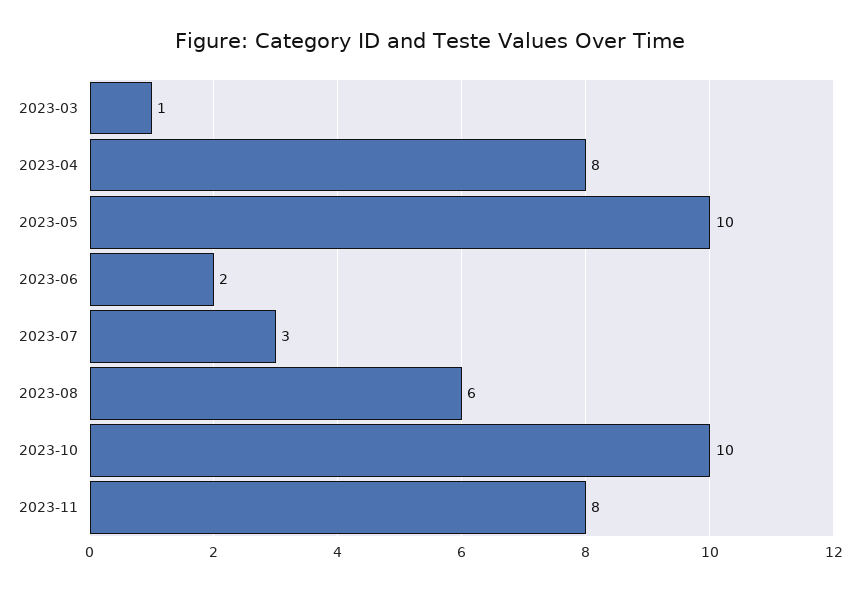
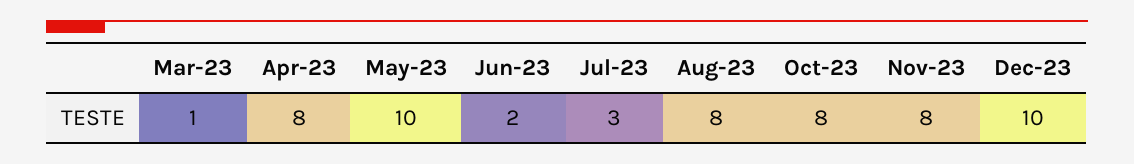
2023-08: 6 -> 8
2023-10: 10 -> 8
Dec-23: none -> 10

